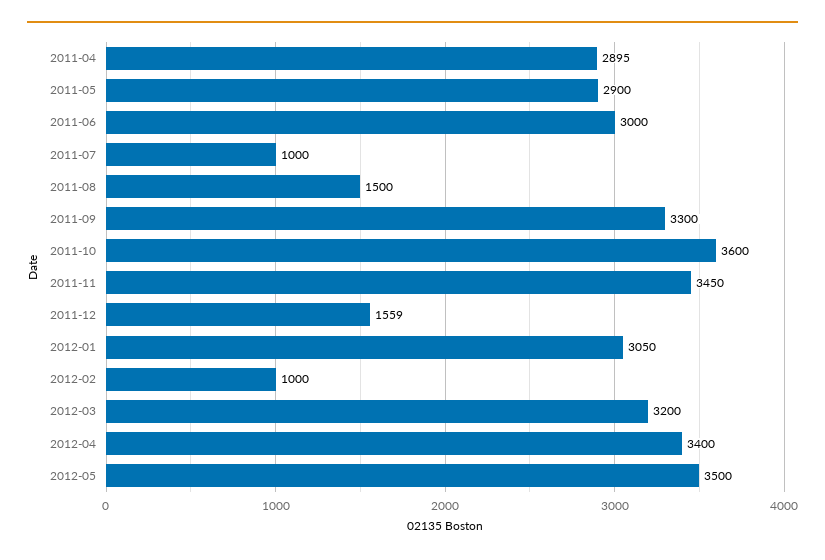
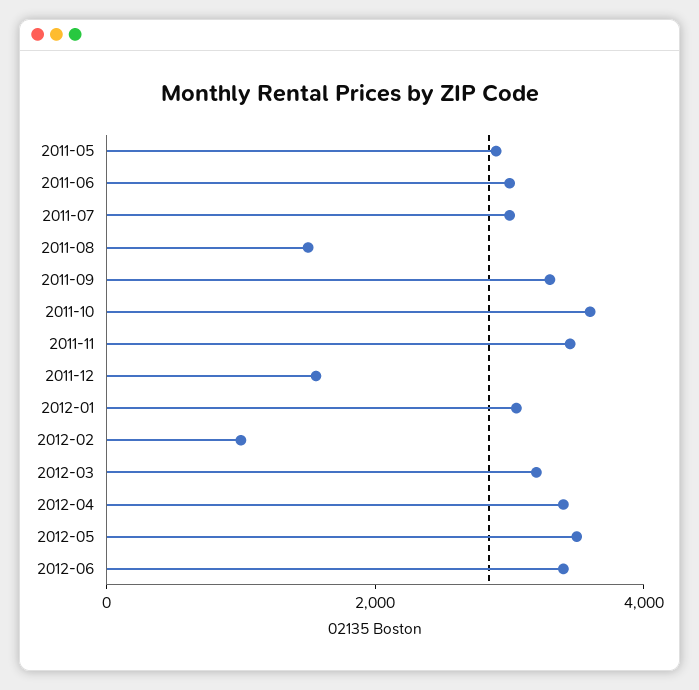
2011-04: 2895 -> none
2011-07: 1000 -> 3000
2012-06: none -> 3500

